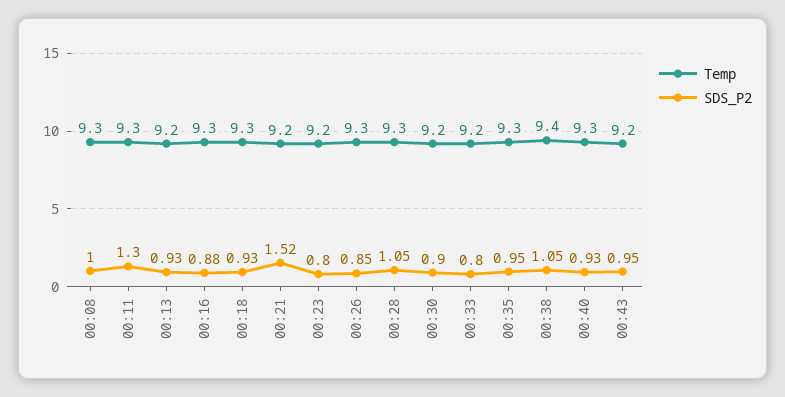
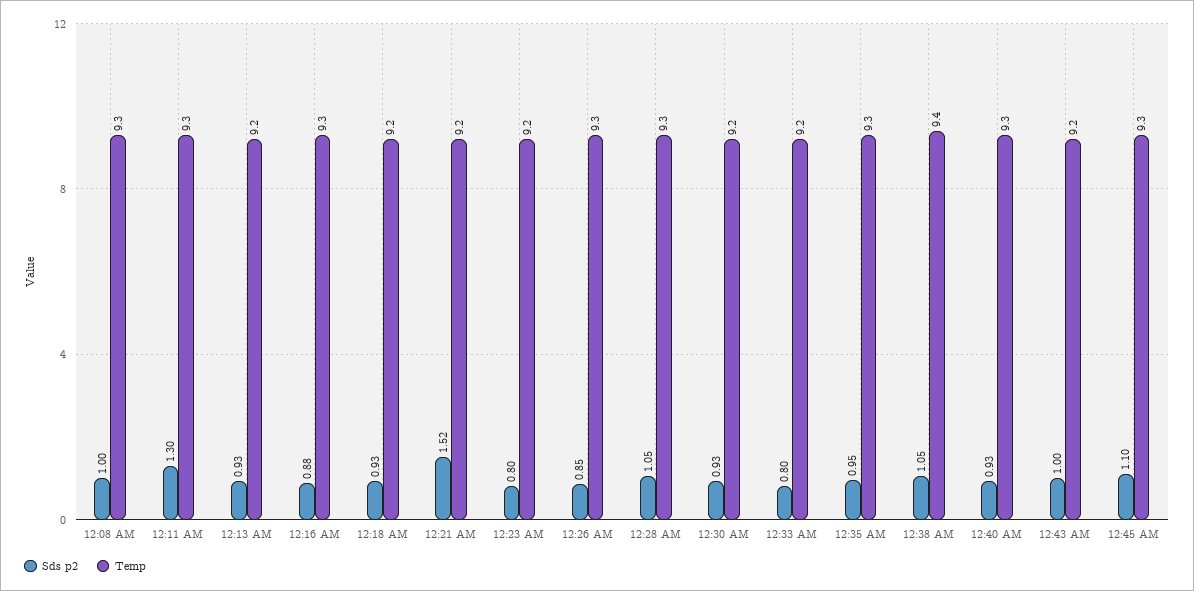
Temp, 00:18: 9.3 -> 9.2
SDS_P2, 00:30: 0.9 -> 0.93
SDS_P2, 00:43: 0.95 -> 1
SDS_P2, 12:45 AM: none -> 1.1
Temp, 12:45 AM: none -> 9.3

